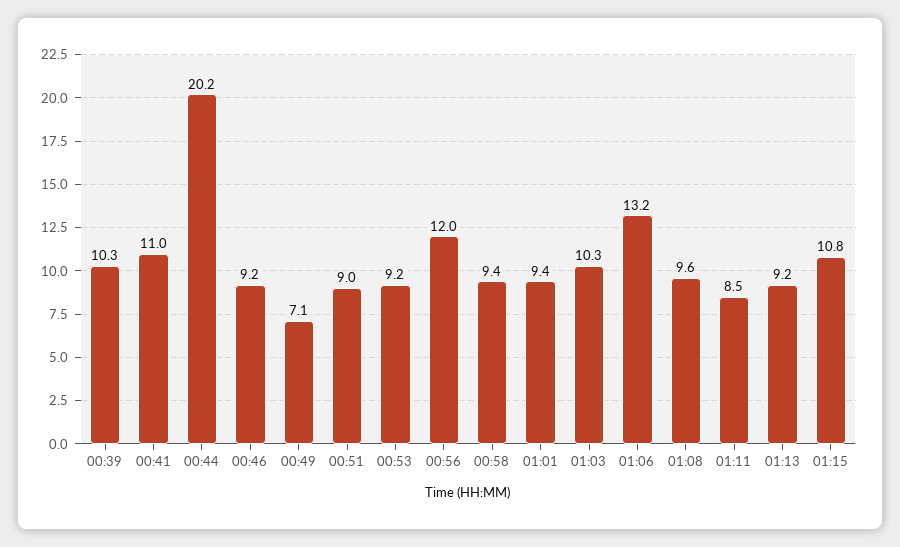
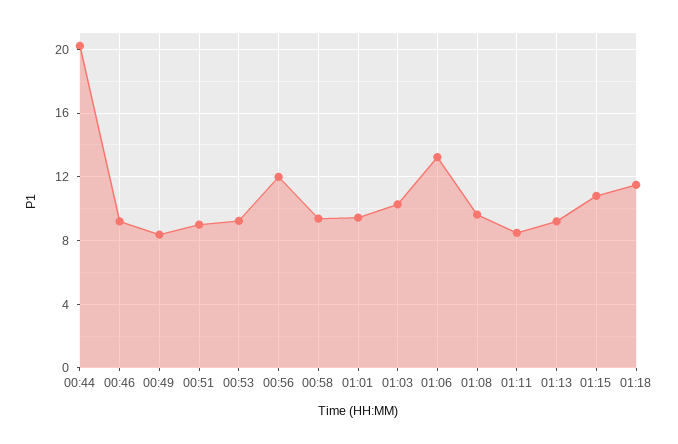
00:39: 10.3 -> none
00:41: 11 -> none
00:49: 7.1 -> 8.5
01:18: none -> 11.5

